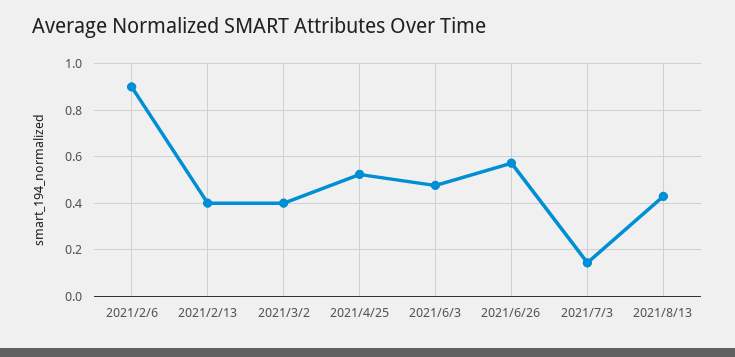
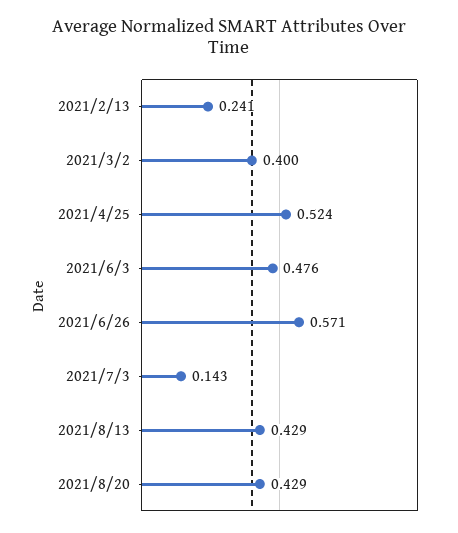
2021/2/6: 0.9 -> none
2021/2/13: 0.4 -> 0.241
2021/8/20: none -> 0.429

